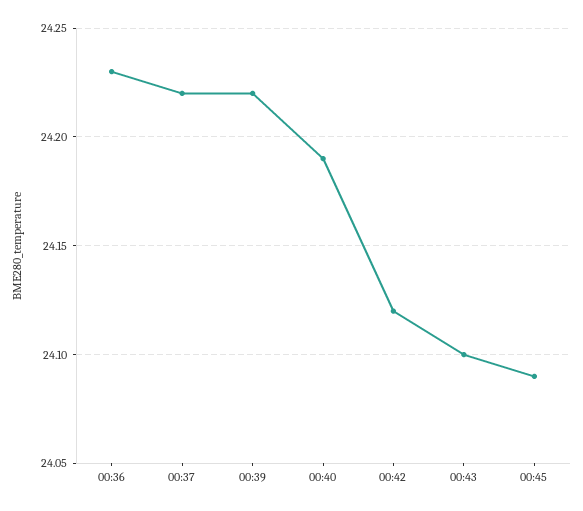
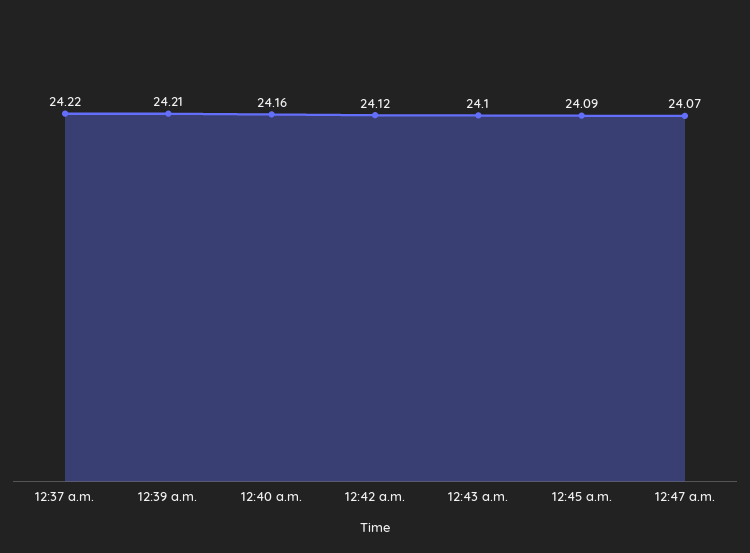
00:36: 24.23 -> none
00:39: 24.22 -> 24.21
00:40: 24.19 -> 24.16
12:47 a.m.: none -> 24.07

